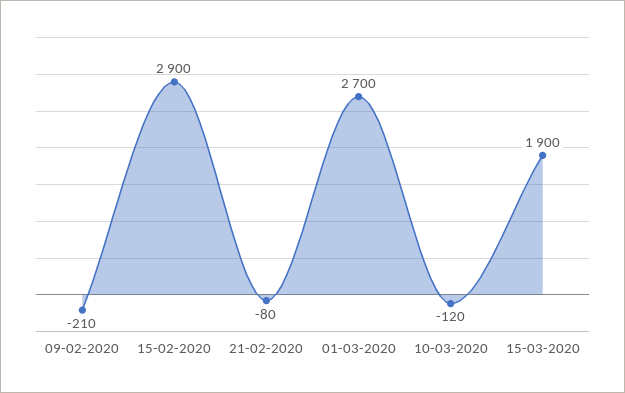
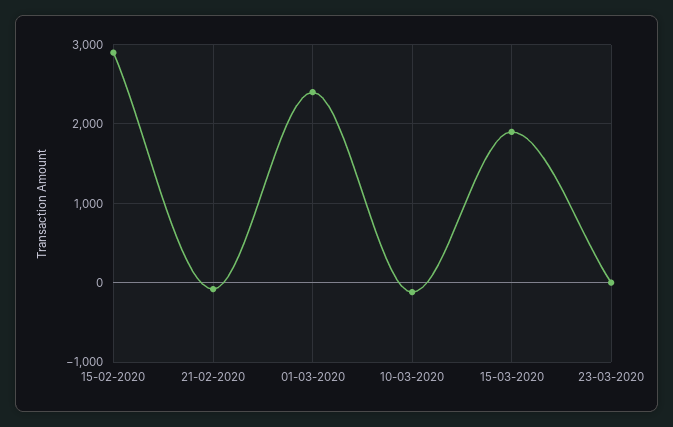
09-02-2020: -210 -> none
01-03-2020: 2700 -> 2400
23-03-2020: none -> 0

